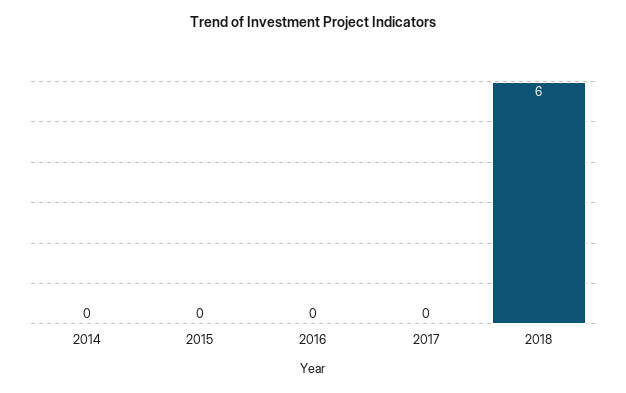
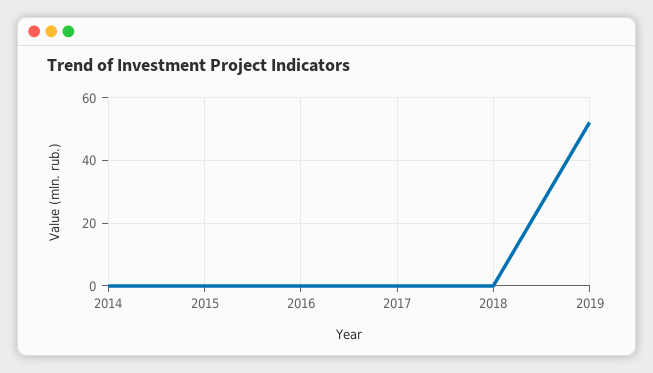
2018: 6 -> 0
2019: none -> 52

